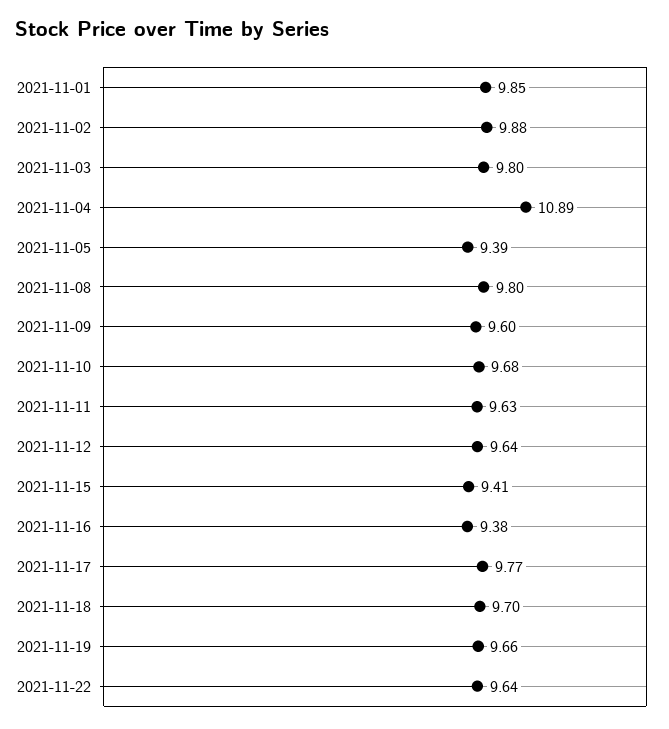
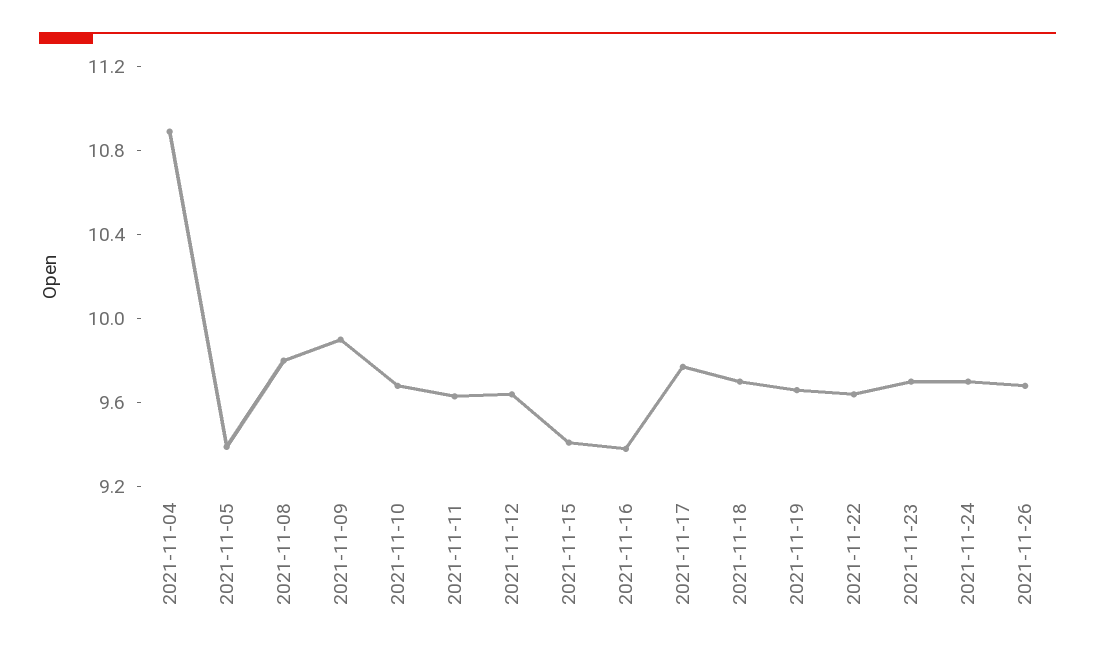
2021-11-01: 9.85 -> none
2021-11-02: 9.88 -> none
2021-11-03: 9.8 -> none
2021-11-09: 9.6 -> 9.9
2021-11-23: none -> 9.7
2021-11-24: none -> 9.7
2021-11-26: none -> 9.7

